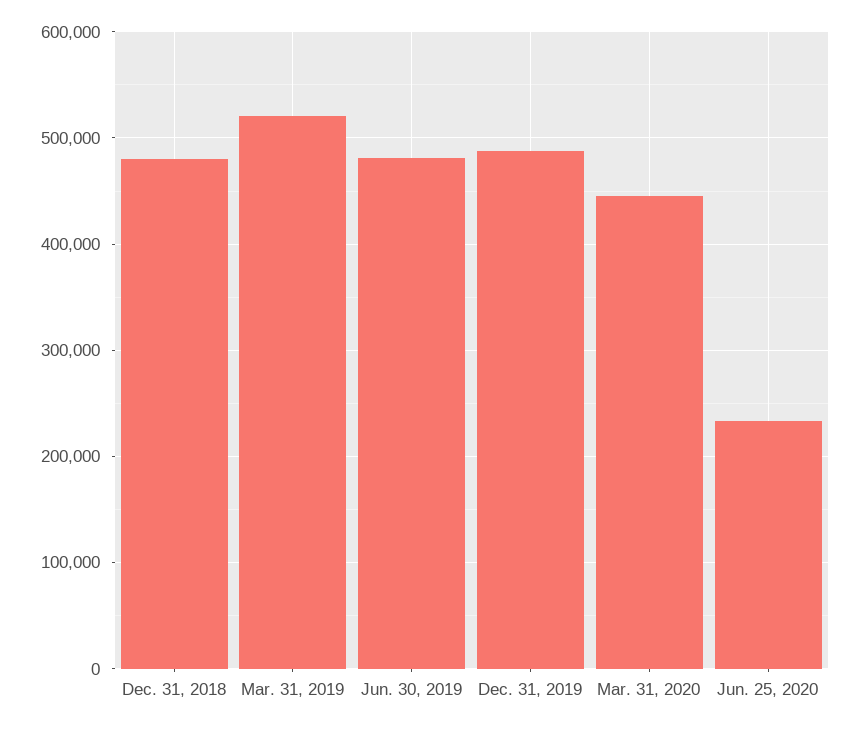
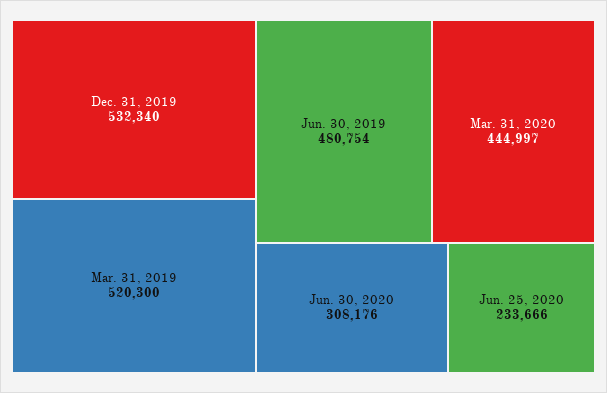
Dec. 31, 2018: 480000 -> none
Dec. 31, 2019: 490000 -> 532340
Jun. 30, 2020: none -> 308176

